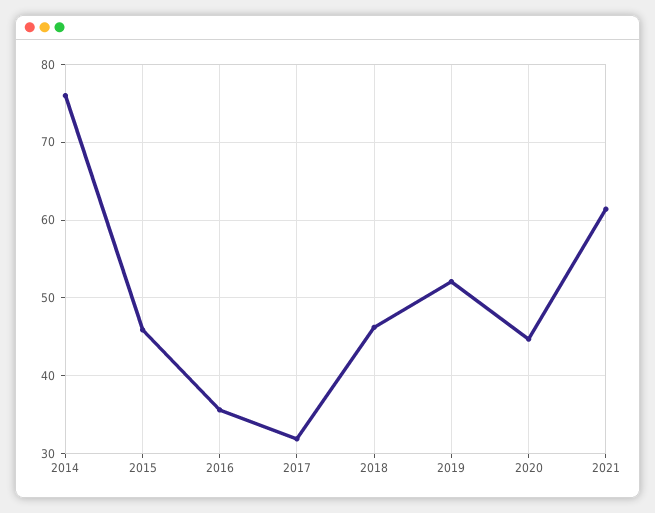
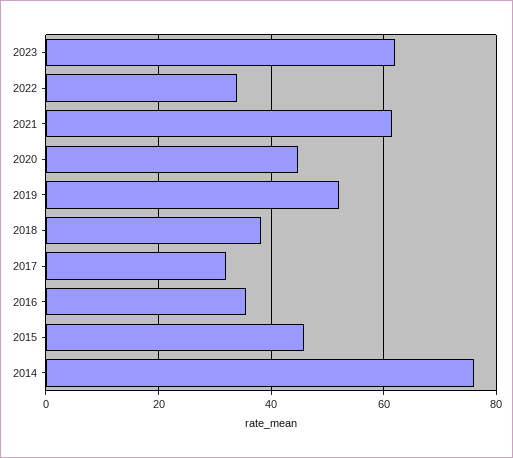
2018: 46 -> 38
2023: none -> 62
2022: none -> 34

